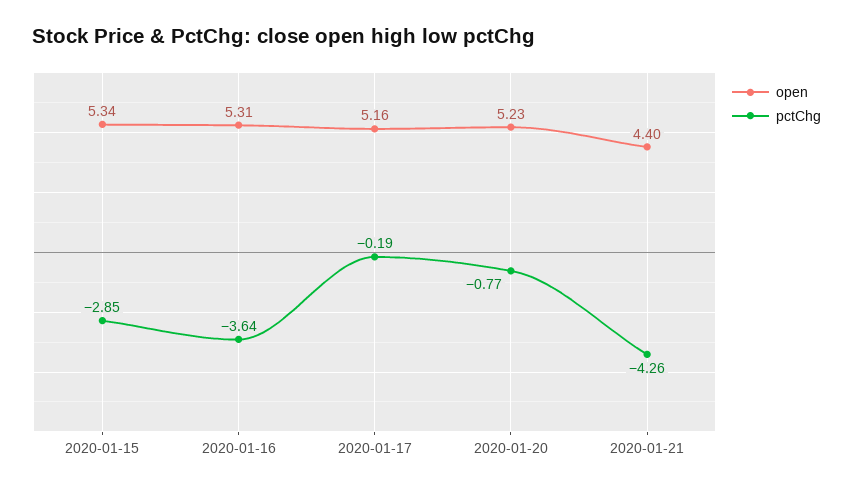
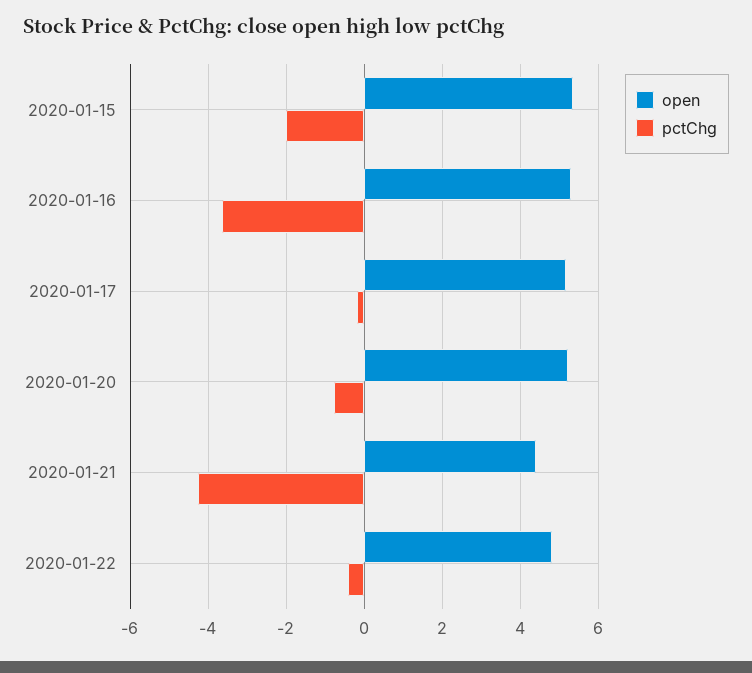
pctChg, 2020-01-15: -2.85 -> -2
open, 2020-01-22: none -> 4.8
pctChg, 2020-01-22: none -> -0.4

